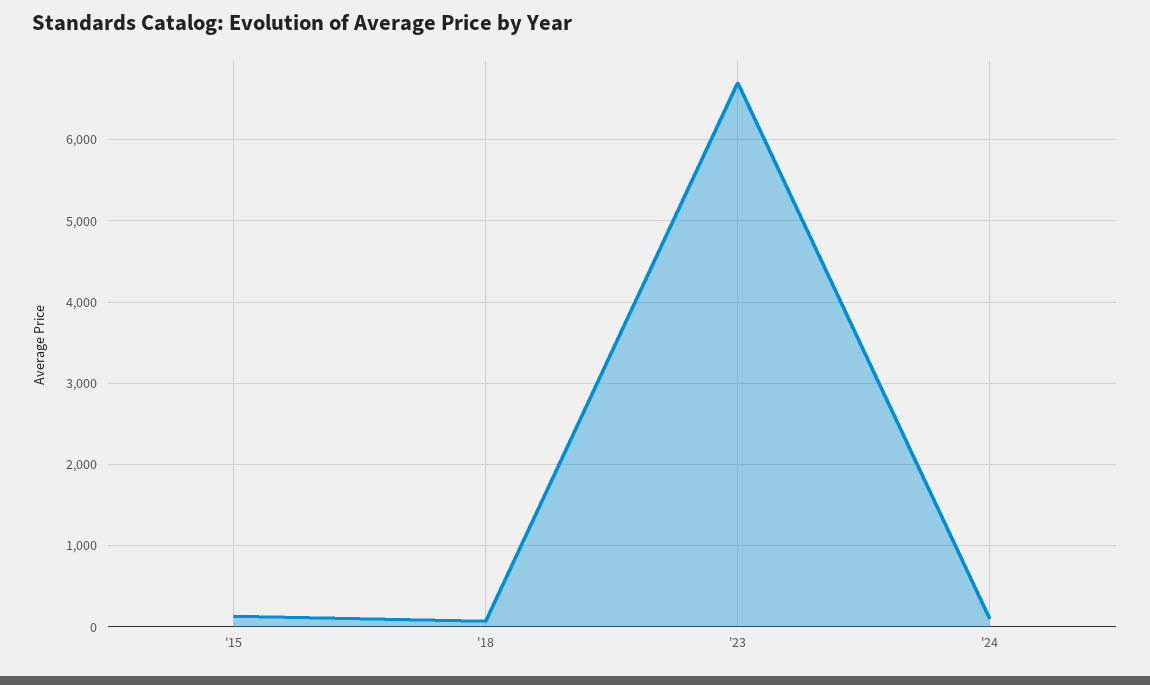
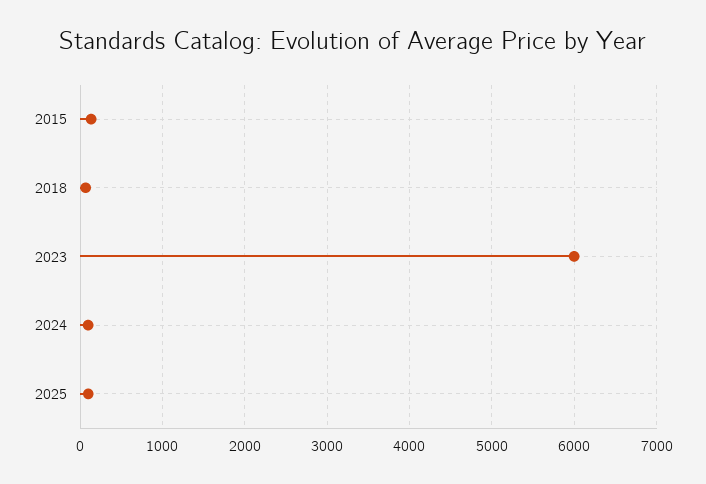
'23: 6700 -> 6000
2025: none -> 100

